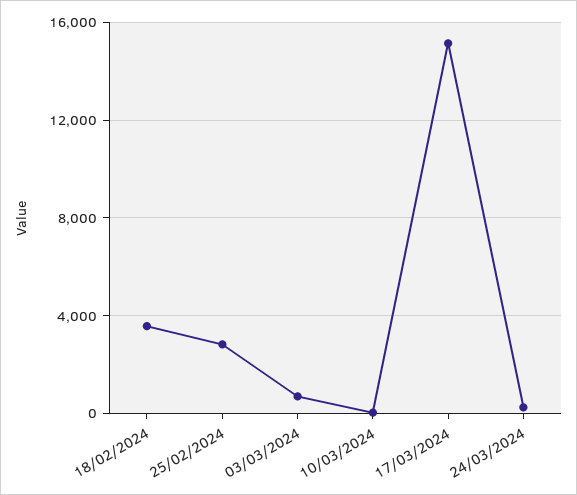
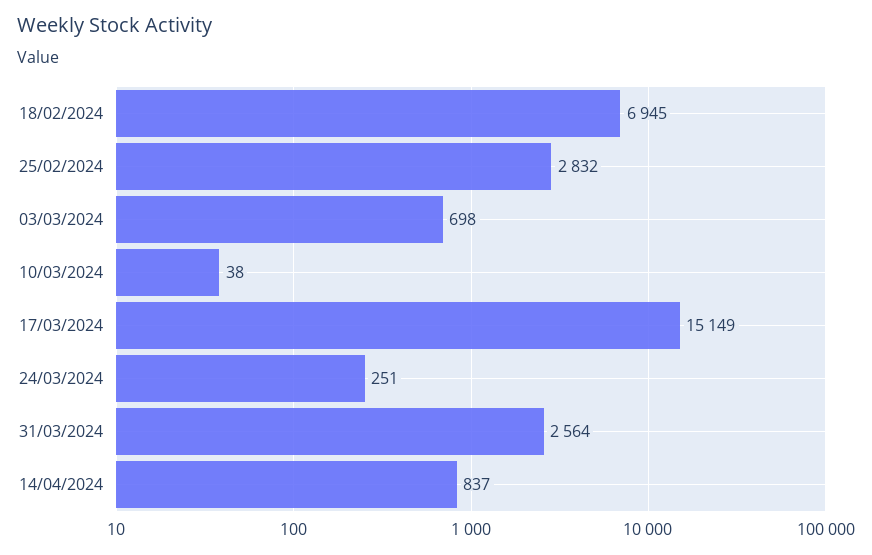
18/02/2024: 3500 -> 6945
31/03/2024: none -> 2564
14/04/2024: none -> 837

